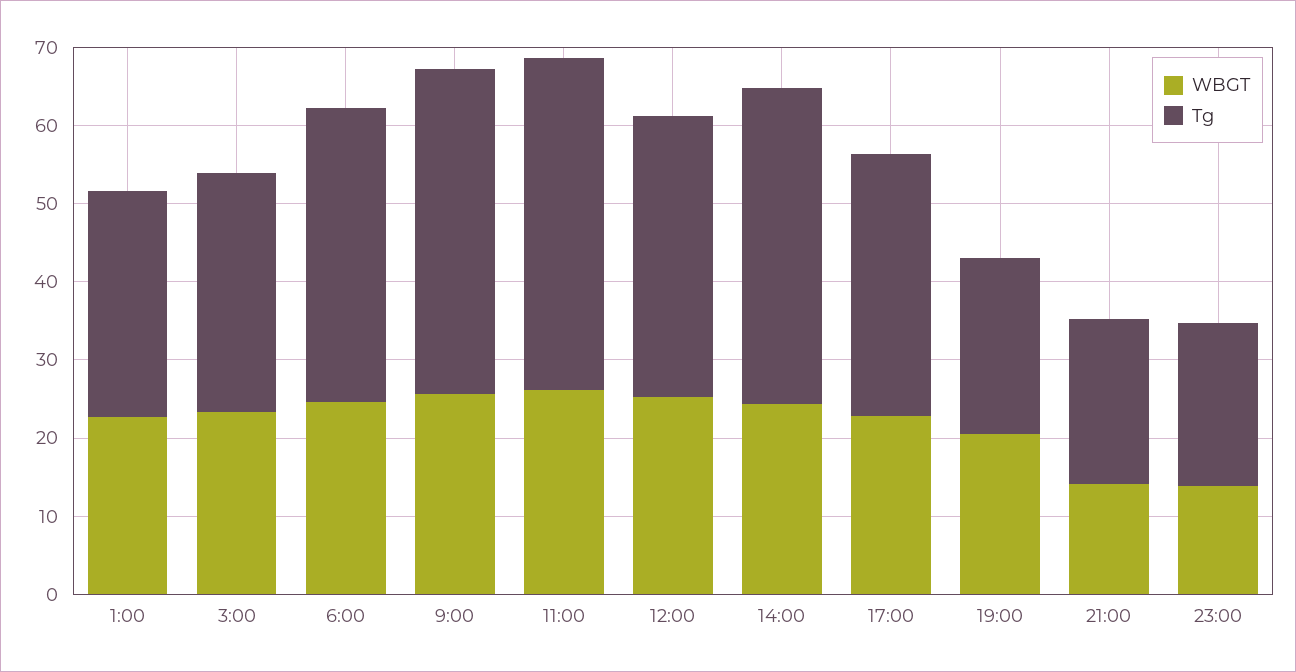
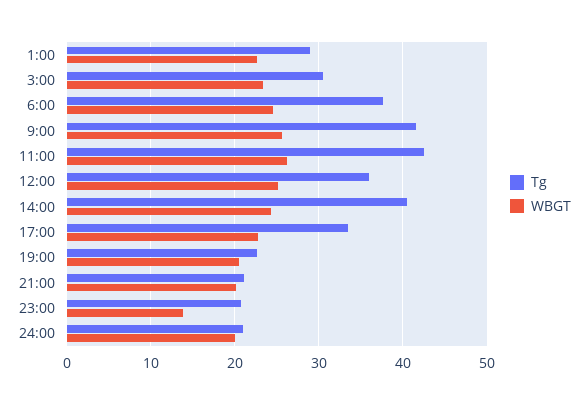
WBGT, 21:00: 14 -> 20
Tg, 24:00: none -> 21
WBGT, 24:00: none -> 20

